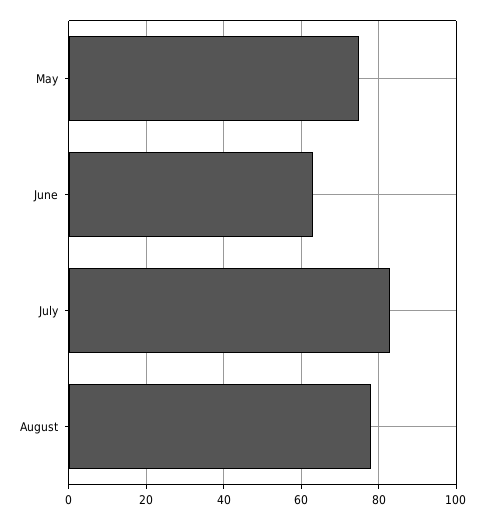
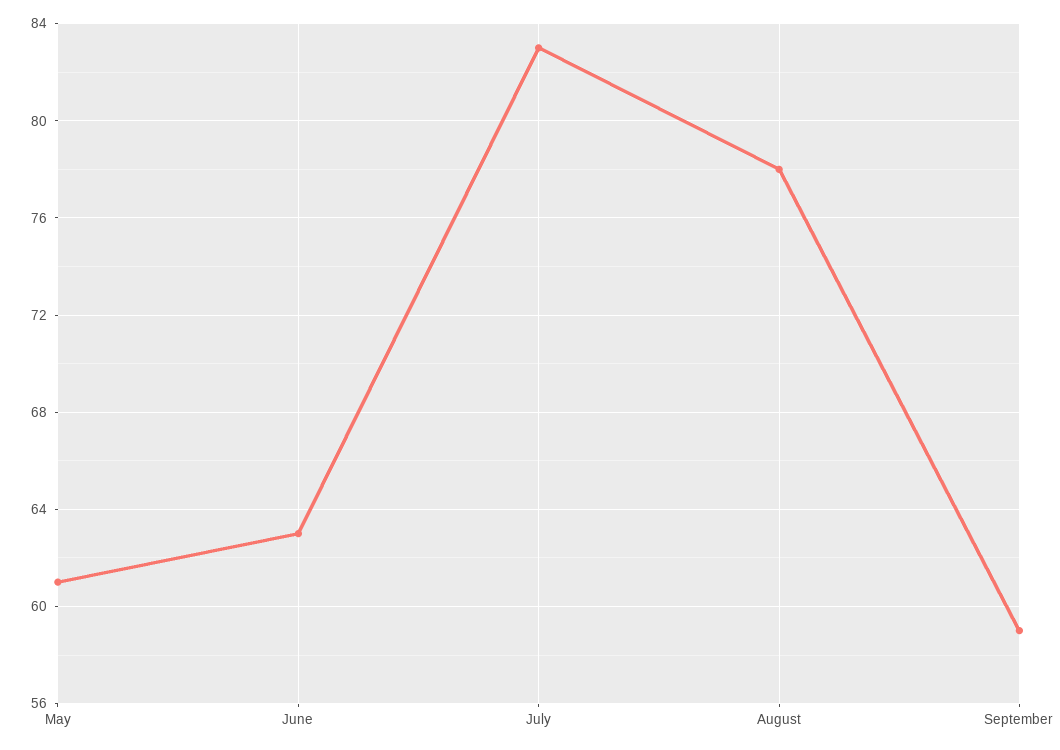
May: 75 -> 61
September: none -> 59

